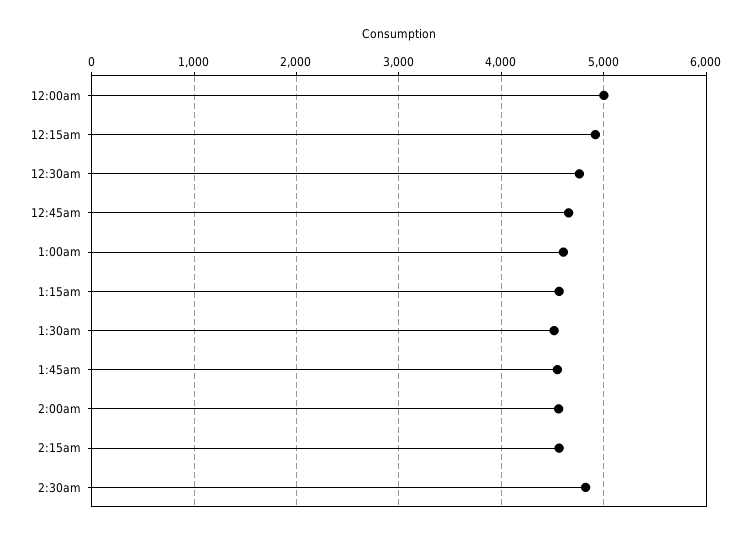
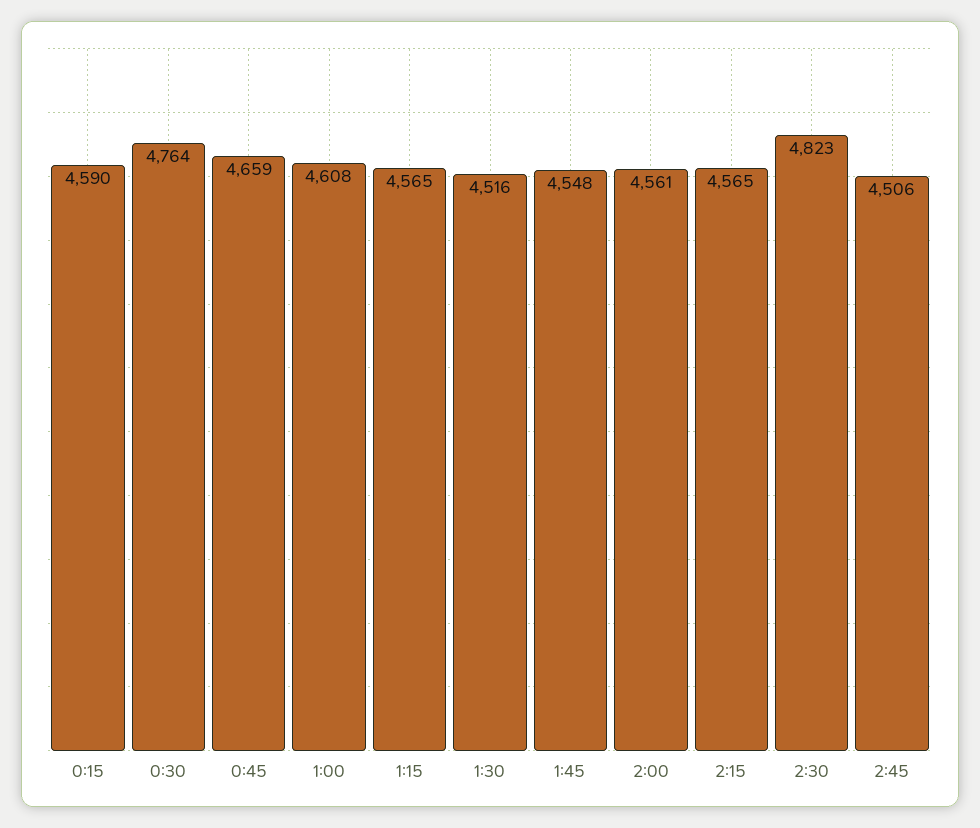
12:00am: 5000 -> none
12:15am: 4900 -> 4590
2:45: none -> 4506

